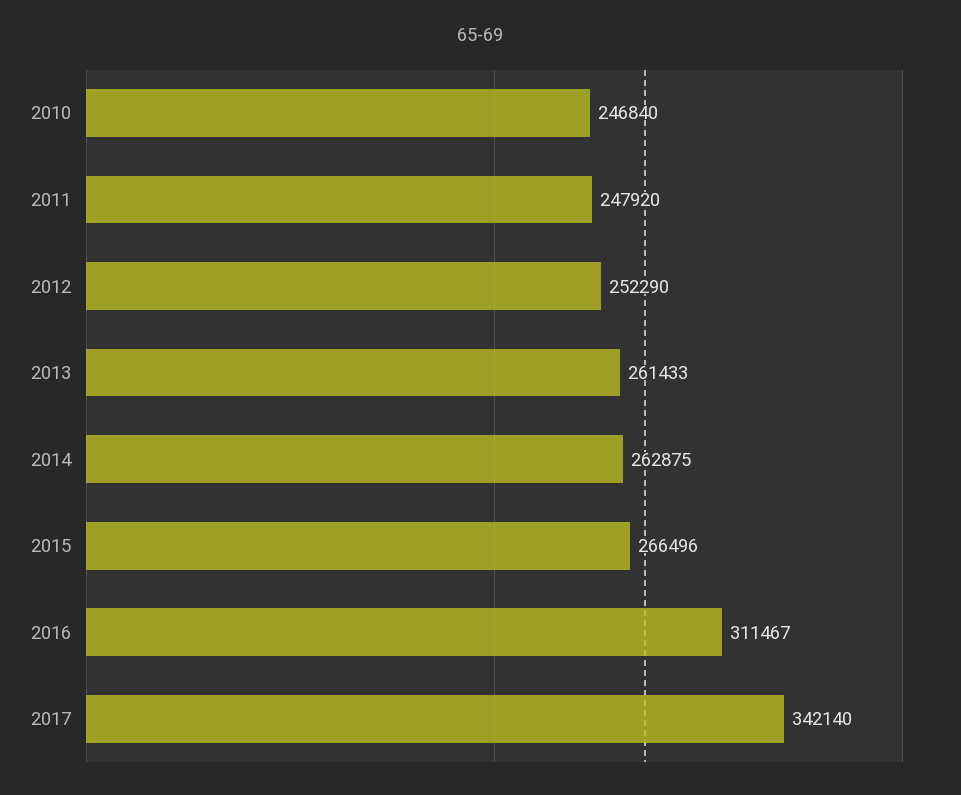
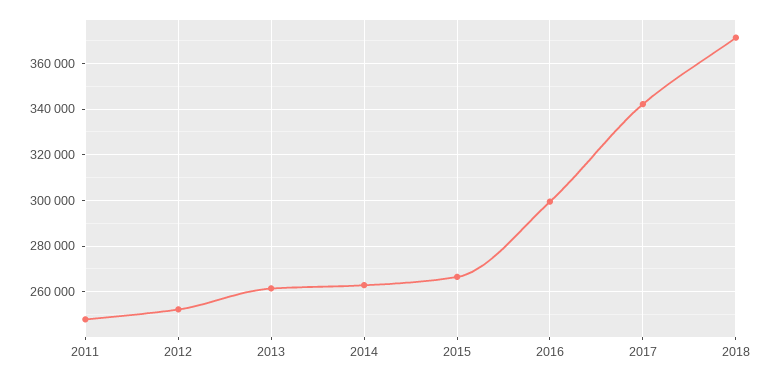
2010: 246840 -> none
2016: 311467 -> 300000
2018: none -> 370000

